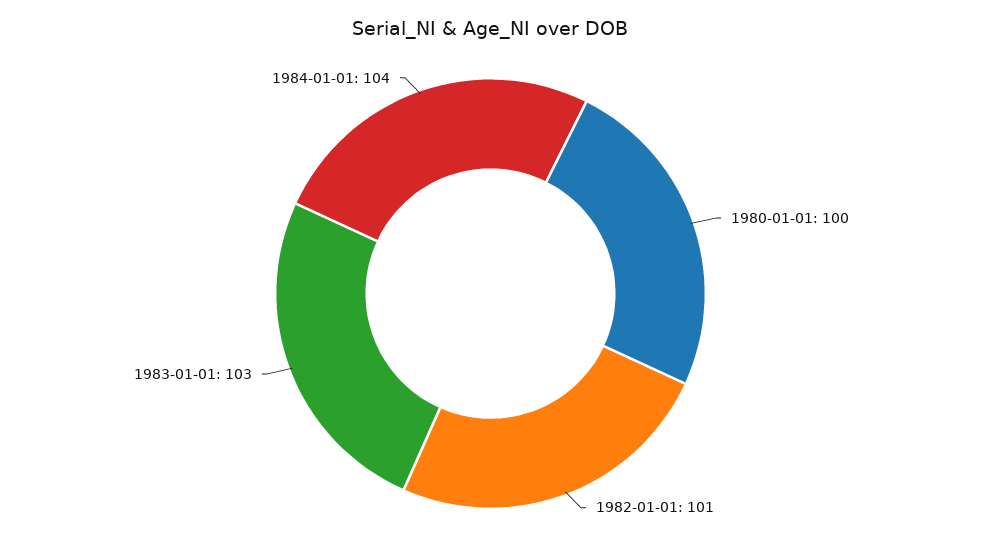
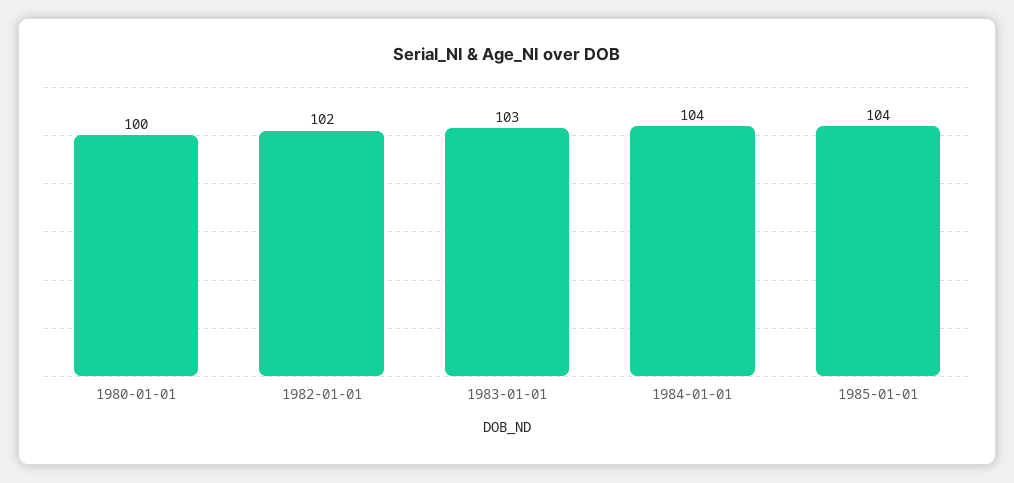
1982-01-01: 101 -> 102
1985-01-01: none -> 104

